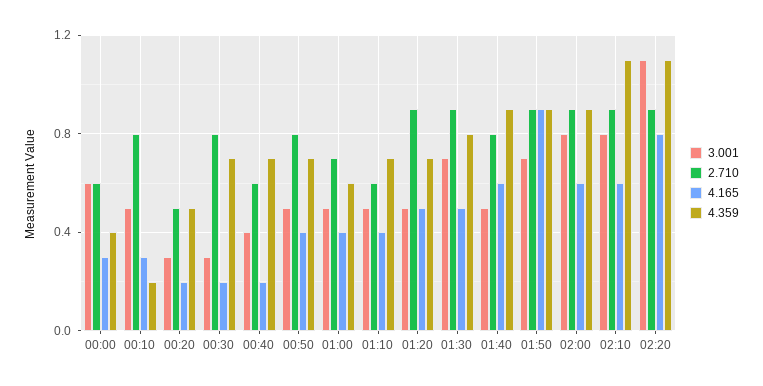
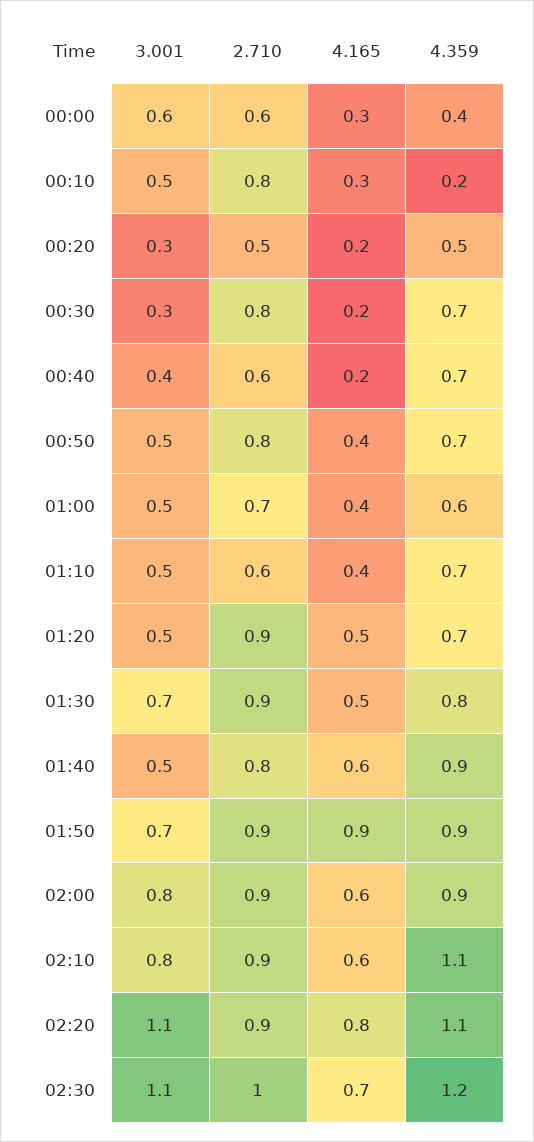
3.001, 02:30: none -> 1.1
2.710, 02:30: none -> 1
4.165, 02:30: none -> 0.7
4.359, 02:30: none -> 1.2

